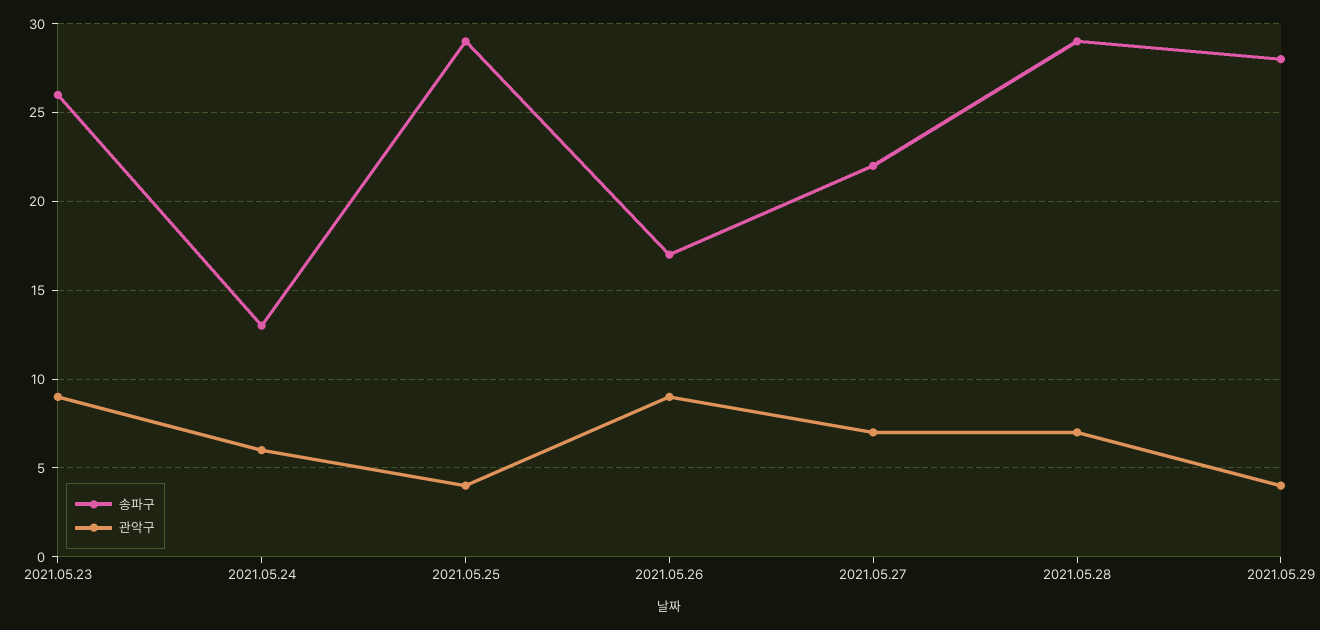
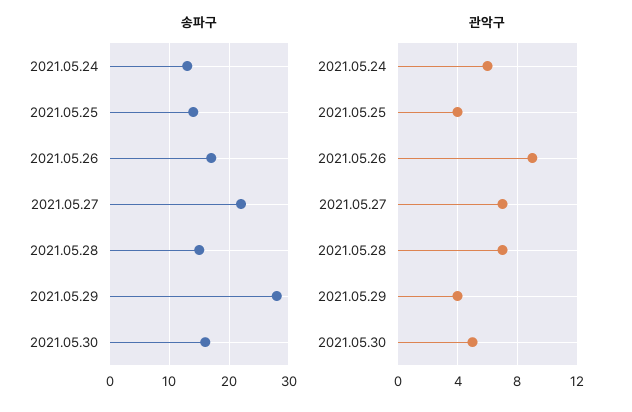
송파구, 2021.05.23: 26 -> none
관악구, 2021.05.23: 9 -> none
송파구, 2021.05.25: 29 -> 15
송파구, 2021.05.28: 29 -> 15
송파구, 2021.05.30: none -> 15
관악구, 2021.05.30: none -> 5

